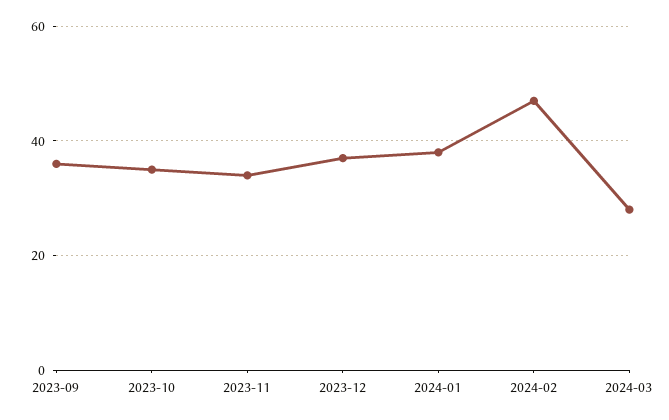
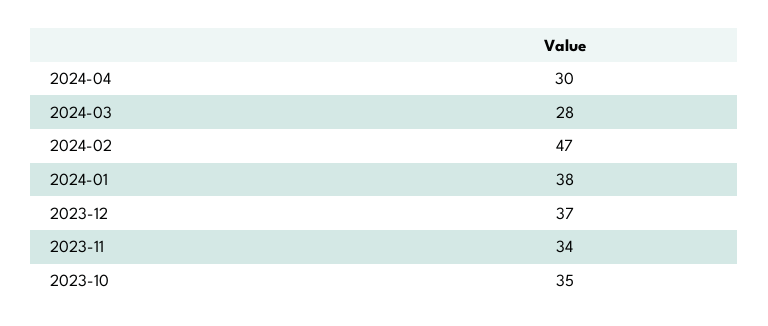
2023-09: 35 -> none
2024-04: none -> 30

